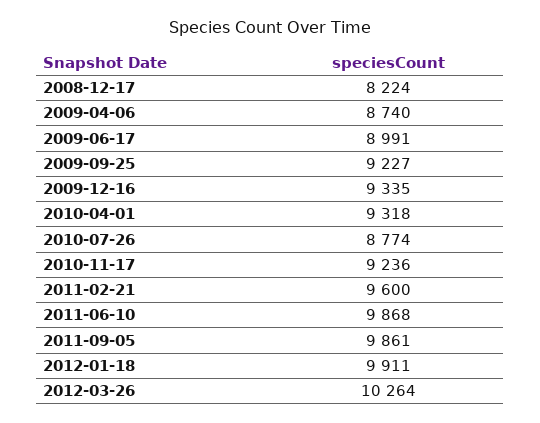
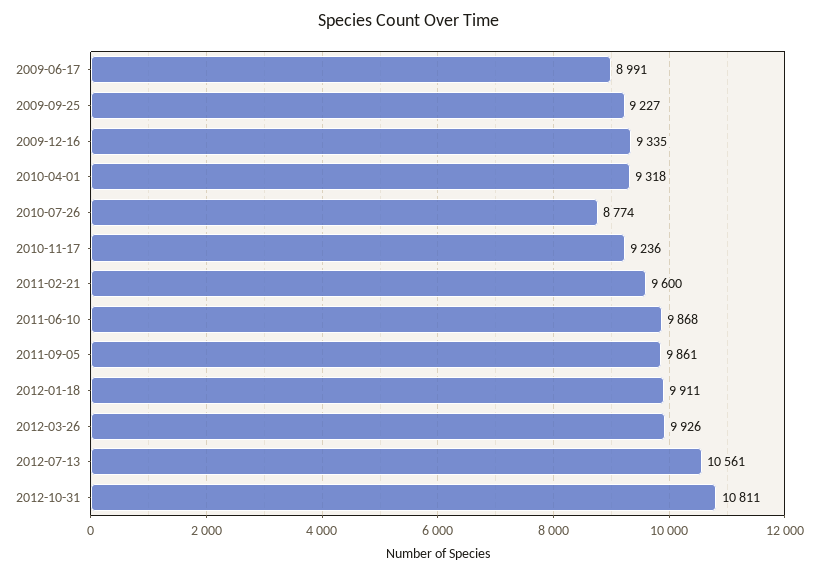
2008-12-17: 8224 -> none
2009-04-06: 8740 -> none
2012-03-26: 10264 -> 9926
2012-07-13: none -> 10561
2012-10-31: none -> 10811

